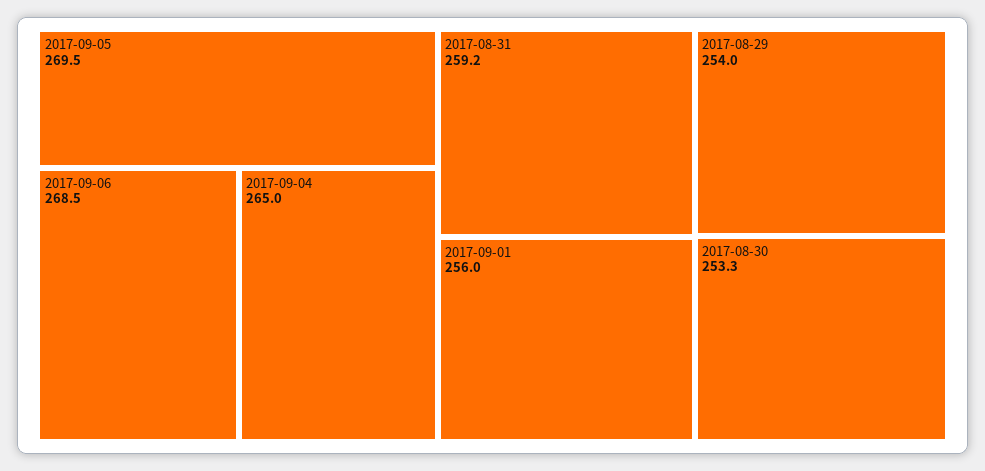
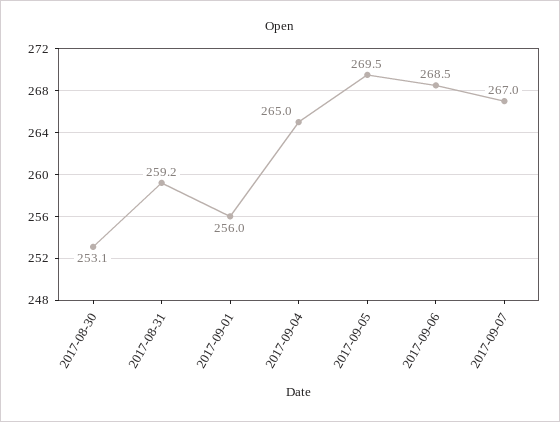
2017-08-29: 254 -> none
2017-08-30: 253.3 -> 253.1
2017-09-07: none -> 267

